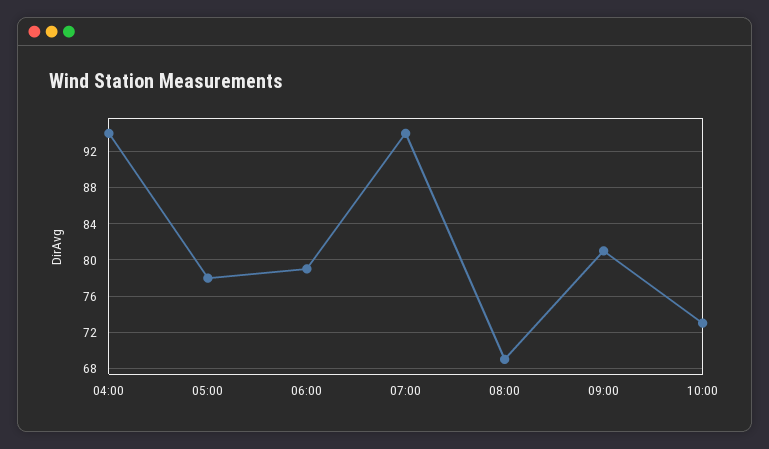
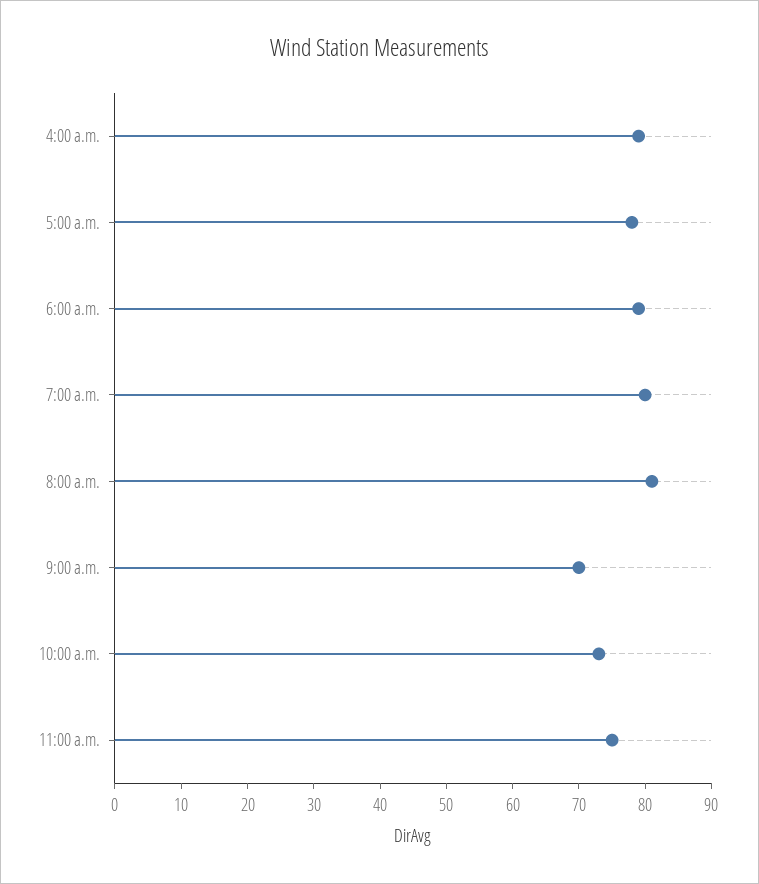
04:00: 94 -> 80
07:00: 94 -> 80
08:00: 69 -> 80
09:00: 81 -> 70
11:00 a.m.: none -> 75

